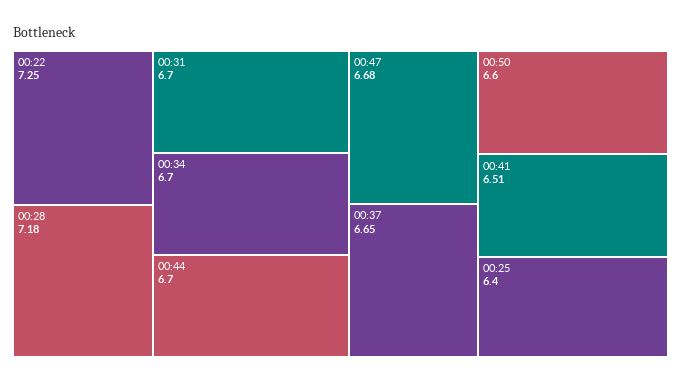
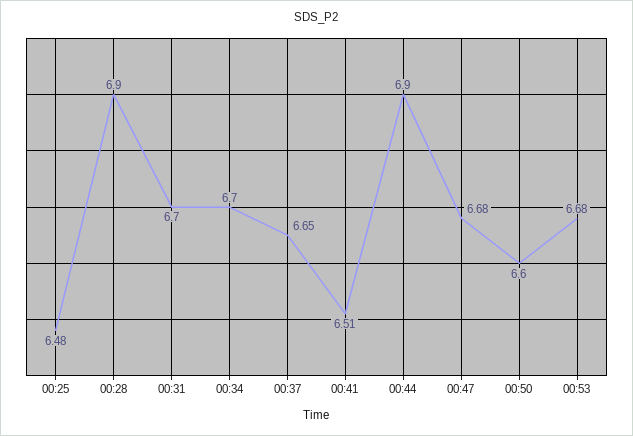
00:22: 7.25 -> none
00:28: 7.18 -> 6.9
00:44: 6.7 -> 6.9
00:25: 6.4 -> 6.48
00:53: none -> 6.68

